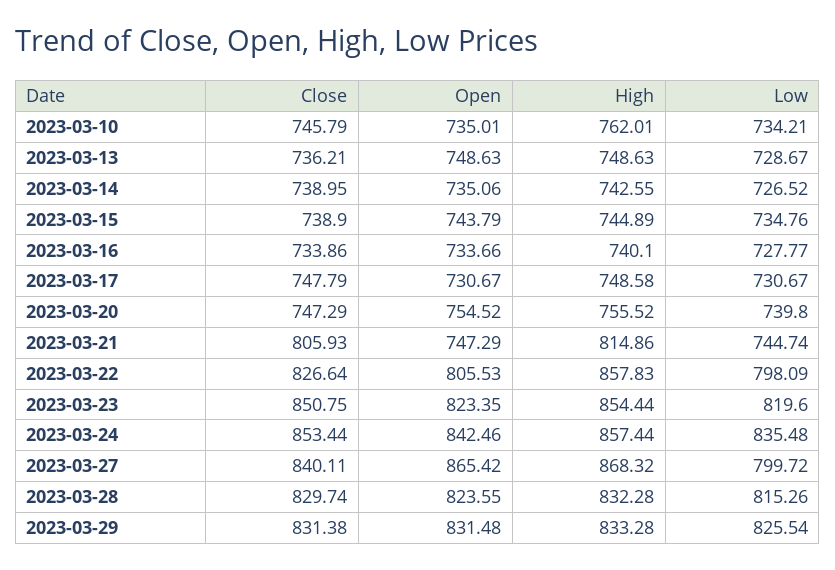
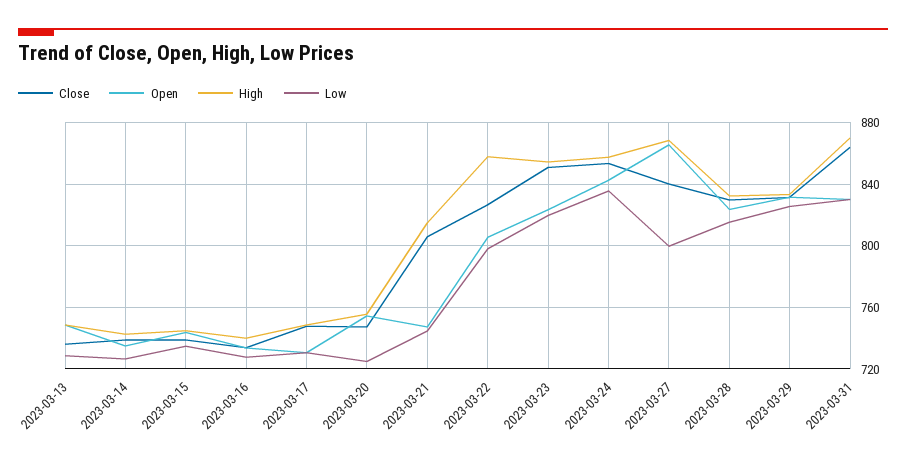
Close, 2023-03-10: 745.79 -> none
Open, 2023-03-10: 735.01 -> none
High, 2023-03-10: 762.01 -> none
Low, 2023-03-10: 734.21 -> none
Low, 2023-03-20: 739.8 -> 725
Close, 2023-03-31: none -> 865
Open, 2023-03-31: none -> 830
High, 2023-03-31: none -> 870
Low, 2023-03-31: none -> 830

